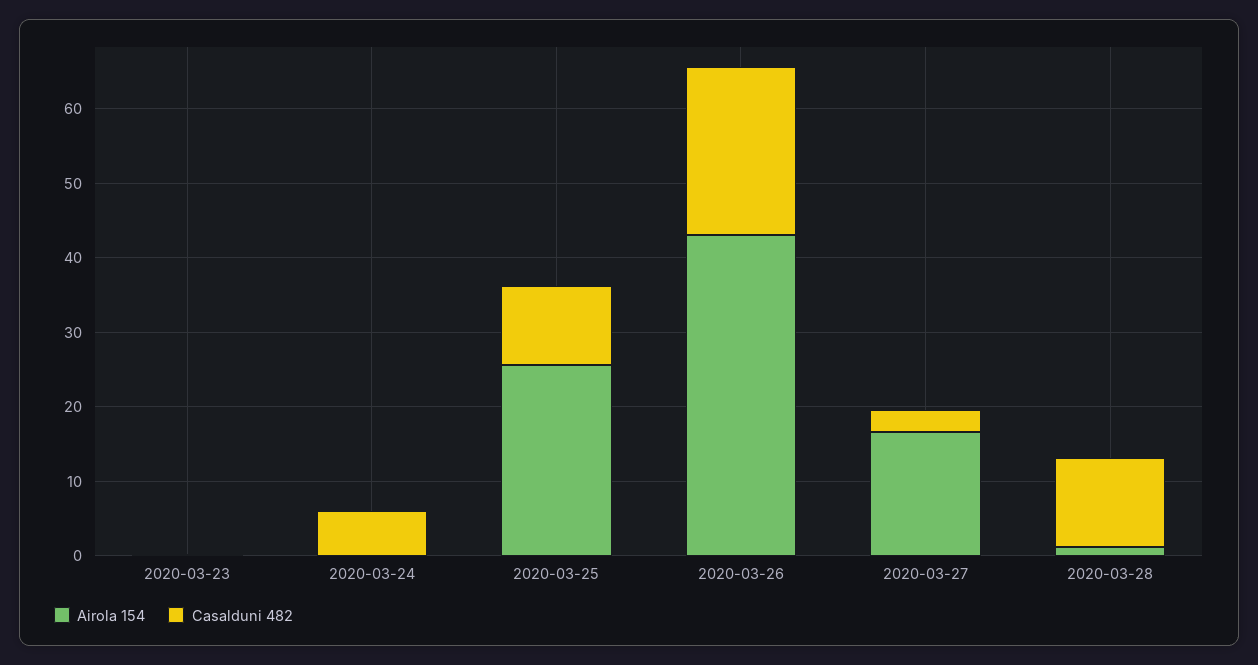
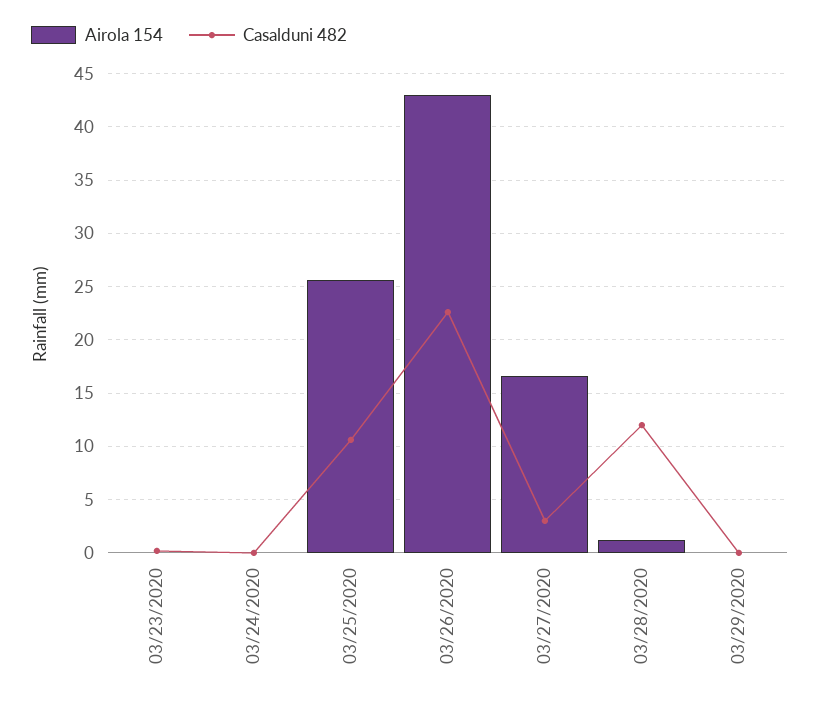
Casalduni 482, 2020-03-24: 6 -> 0
Airola 154, 03/29/2020: none -> 0
Casalduni 482, 03/29/2020: none -> 0

